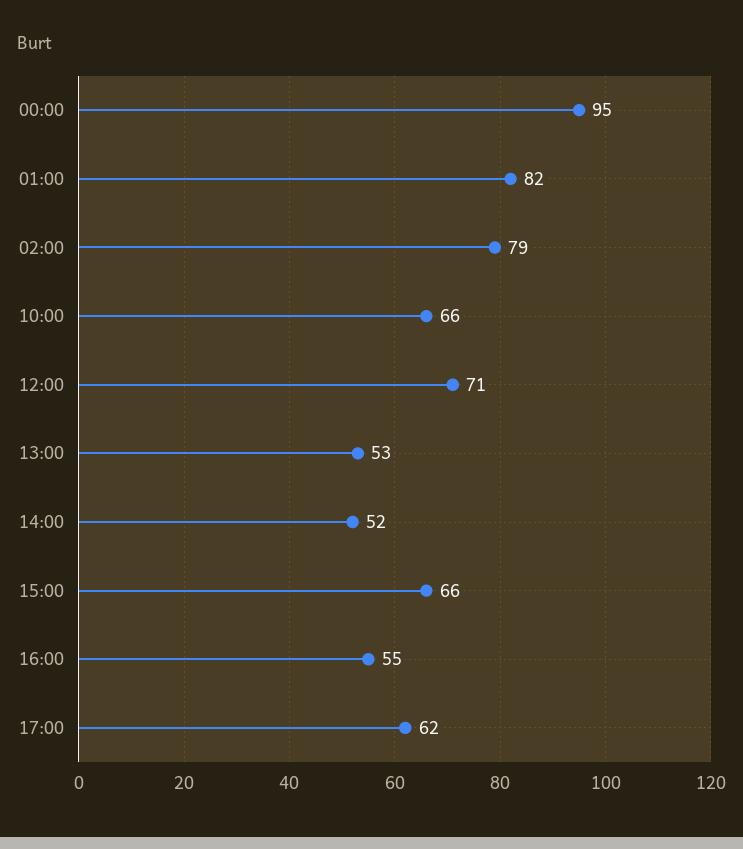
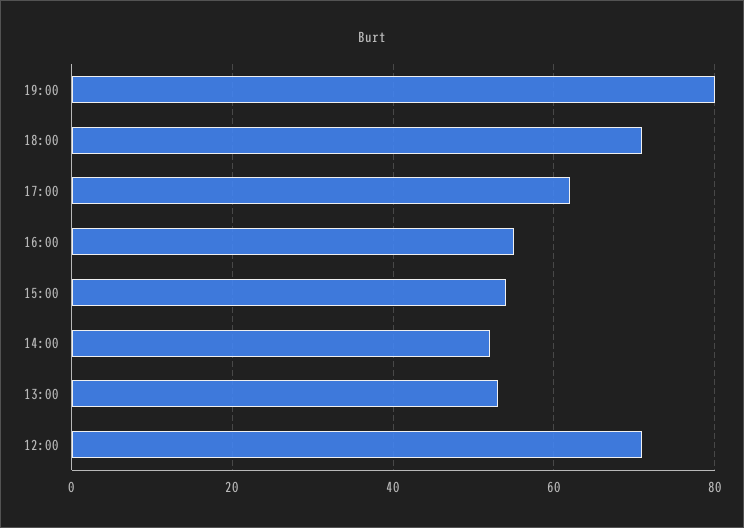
00:00: 95 -> none
01:00: 82 -> none
02:00: 79 -> none
10:00: 66 -> none
15:00: 66 -> 55
19:00: none -> 80
18:00: none -> 70

